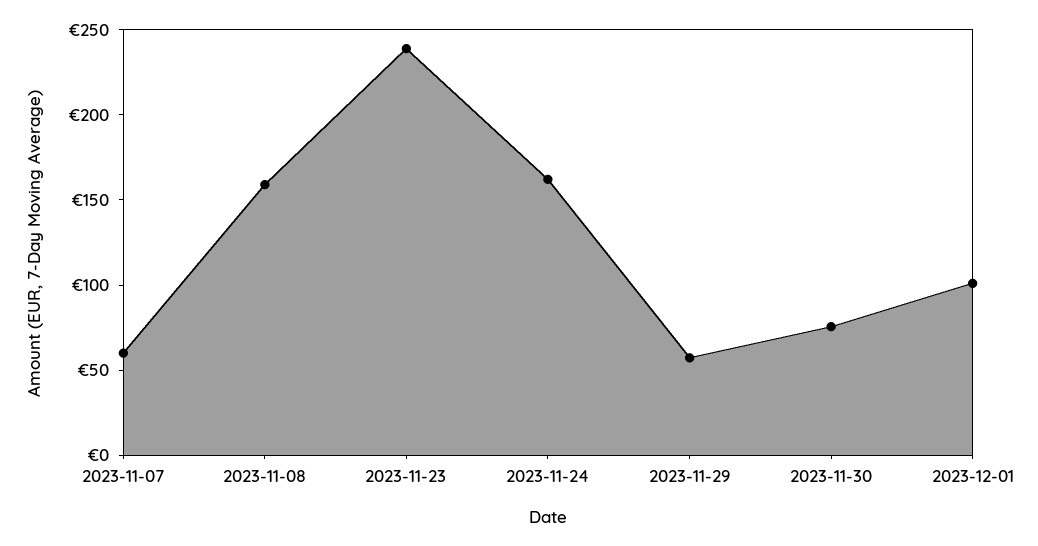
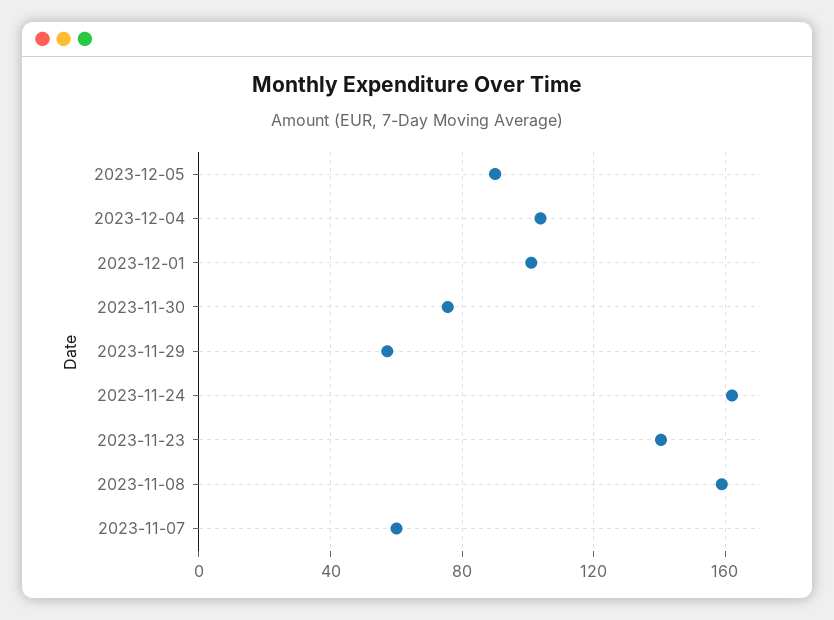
2023-11-23: 240 -> 140
2023-12-05: none -> 90
2023-12-04: none -> 105

